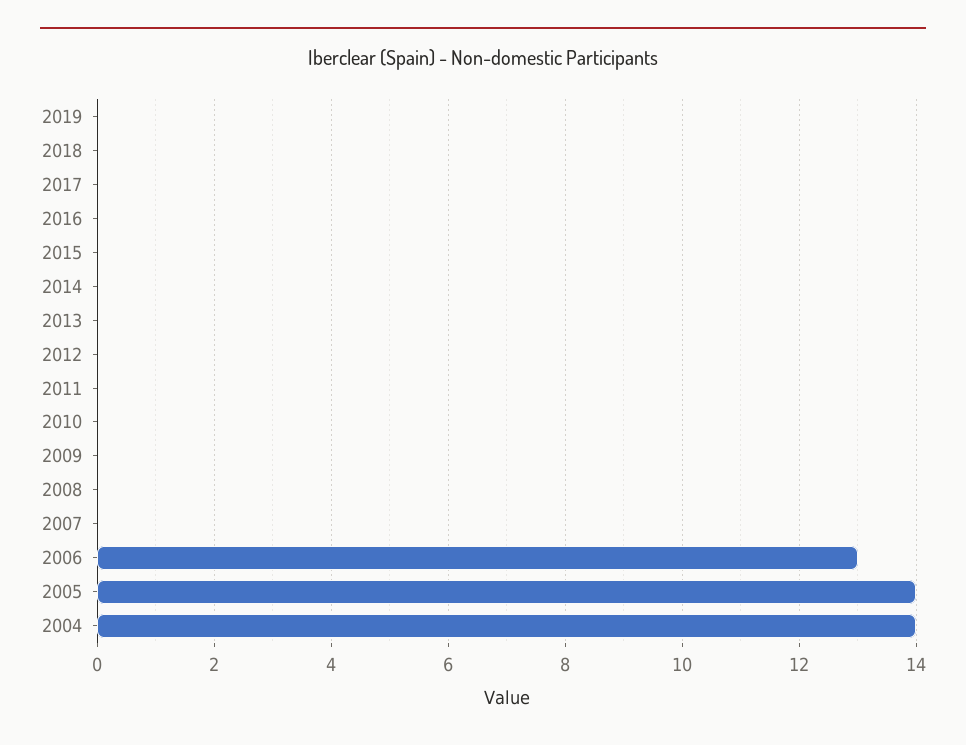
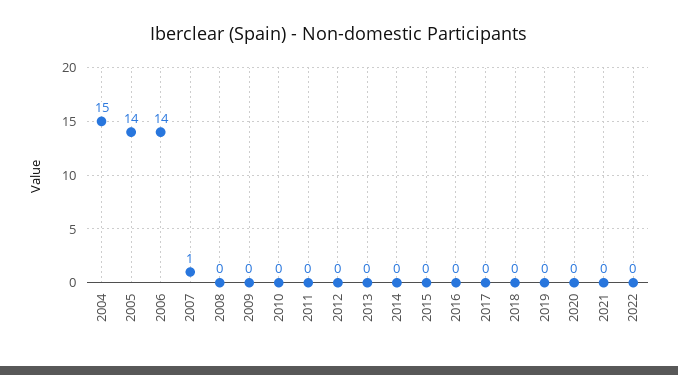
2007: 0 -> 1
2006: 13 -> 14
2004: 14 -> 15
2020: none -> 0
2021: none -> 0
2022: none -> 0

